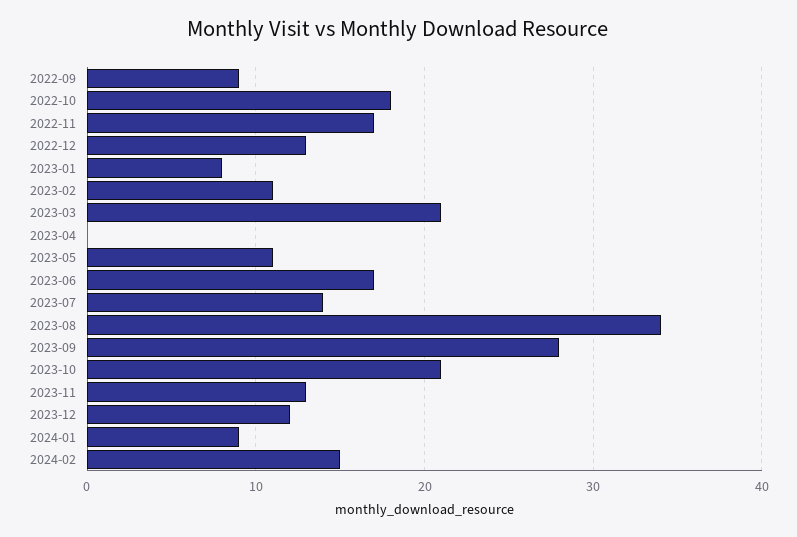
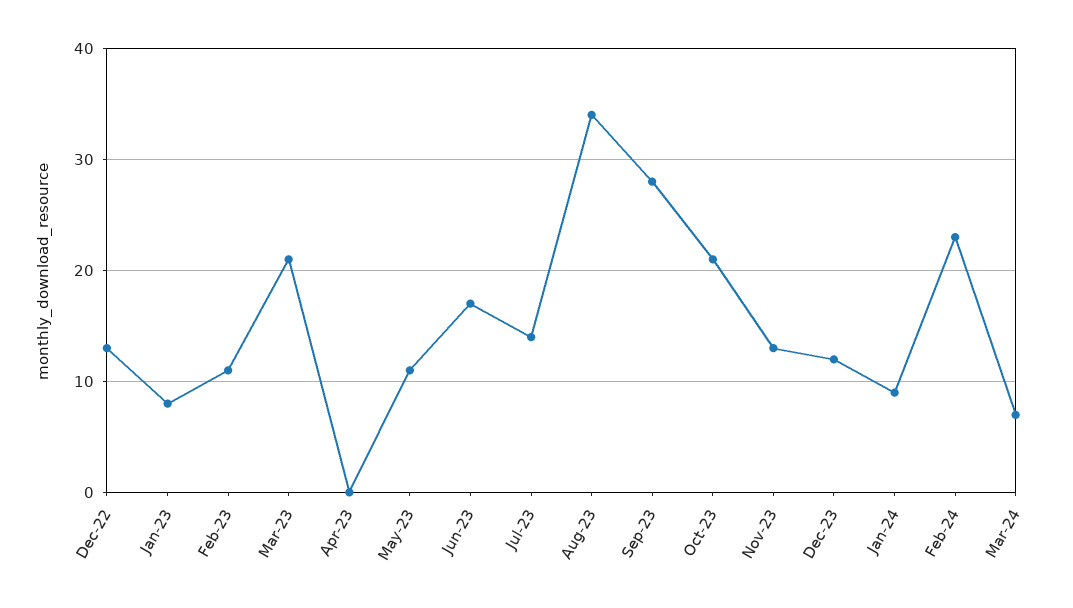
2022-09: 9 -> none
2022-10: 18 -> none
2022-11: 17 -> none
2024-02: 15 -> 23
Mar-24: none -> 7

